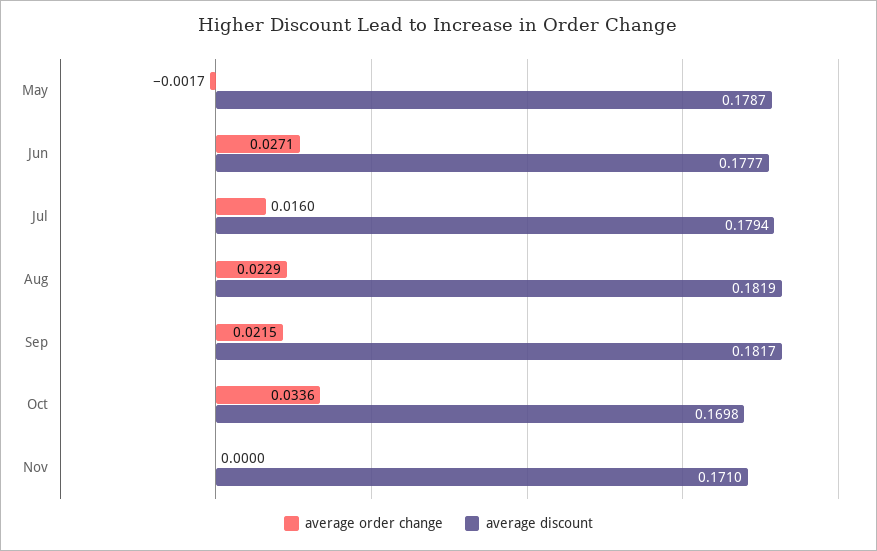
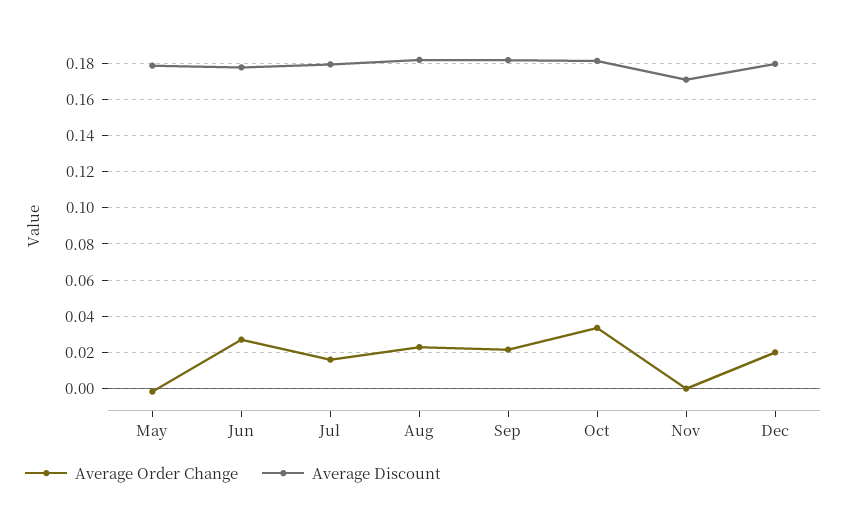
average discount, Oct: 0.1698 -> 0.18
average order change, Dec: none -> 0.02
average discount, Dec: none -> 0.18

